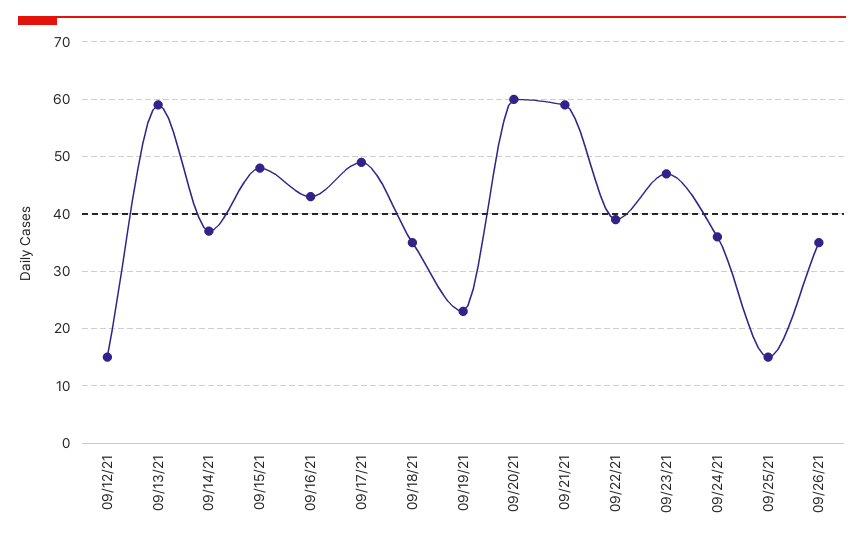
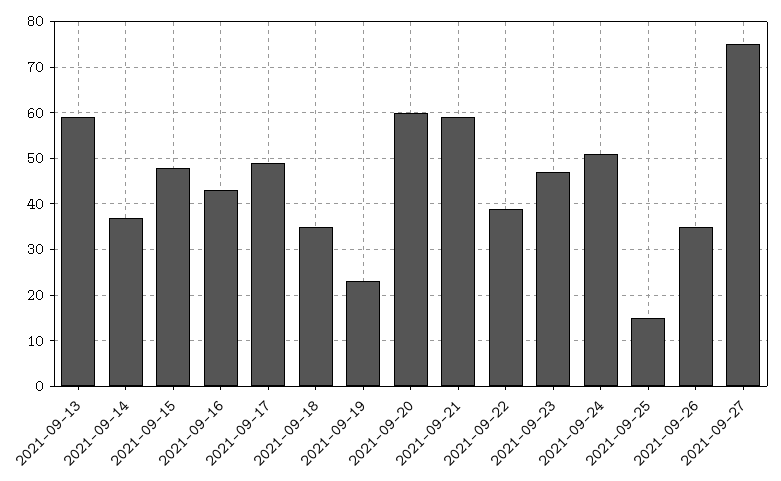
09/12/21: 15 -> none
09/24/21: 35 -> 50
2021-09-27: none -> 75

